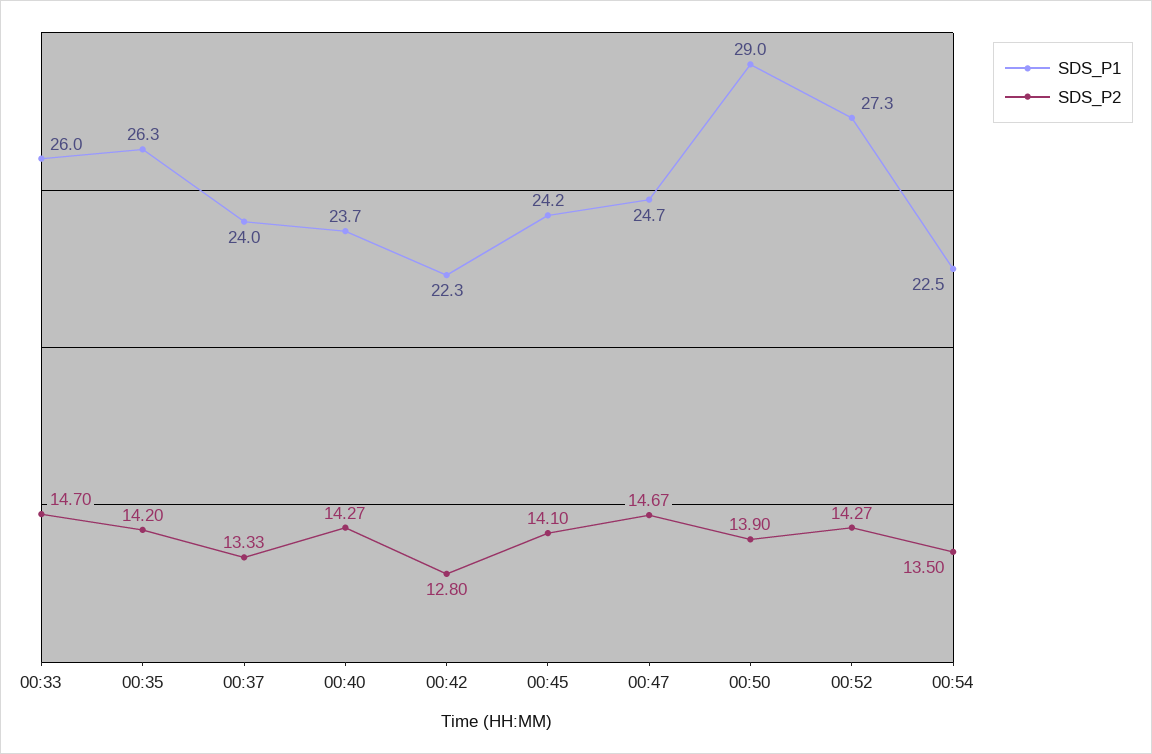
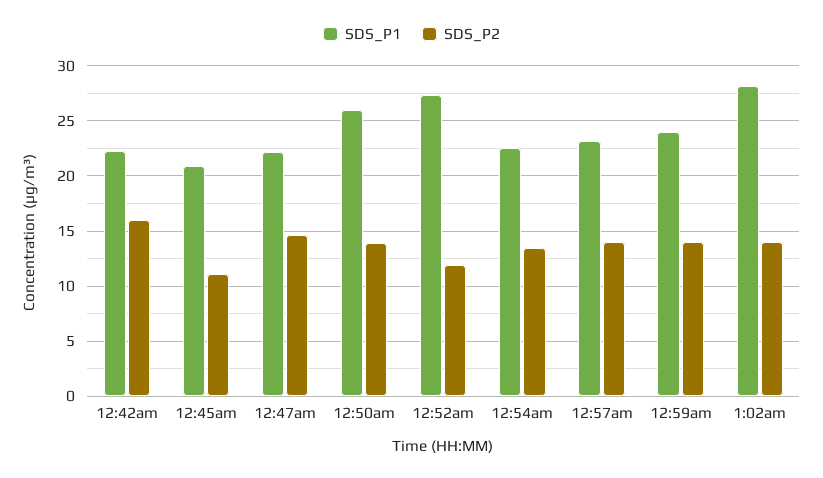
SDS_P1, 00:33: 26 -> none
SDS_P2, 00:33: 14.7 -> none
SDS_P1, 00:35: 26.3 -> none
SDS_P2, 00:35: 14.2 -> none
SDS_P1, 00:37: 24 -> none
SDS_P2, 00:37: 13.33 -> none
SDS_P1, 00:40: 23.7 -> none
SDS_P2, 00:40: 14.27 -> none
SDS_P2, 00:42: 12.8 -> 16
SDS_P1, 00:45: 24.2 -> 21
SDS_P2, 00:45: 14.1 -> 11
SDS_P1, 00:47: 24.7 -> 22
SDS_P1, 00:50: 29 -> 26
SDS_P2, 00:52: 14.27 -> 12
SDS_P1, 12:57am: none -> 23
SDS_P2, 12:57am: none -> 14
SDS_P1, 12:59am: none -> 24
SDS_P2, 12:59am: none -> 14
SDS_P1, 1:02am: none -> 28
SDS_P2, 1:02am: none -> 14

